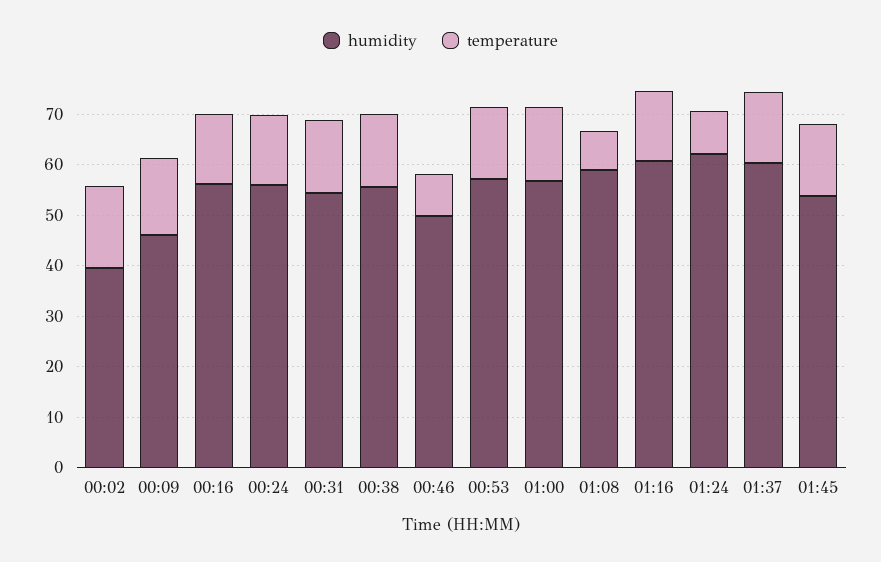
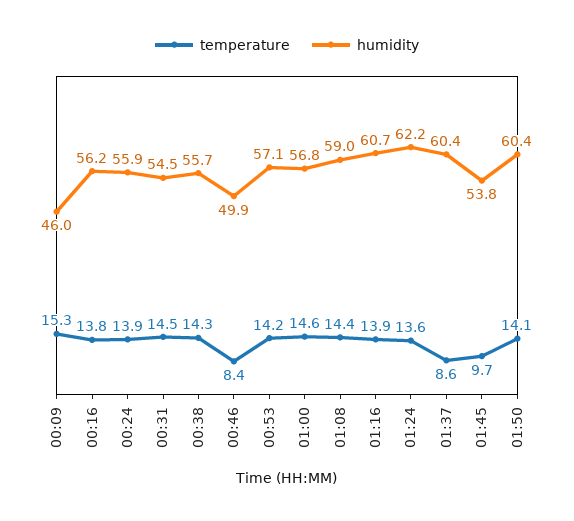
humidity, 00:02: 40 -> none
temperature, 00:02: 16 -> none
temperature, 01:08: 8 -> 14.4
temperature, 01:24: 8 -> 13.6
temperature, 01:37: 14 -> 8.6
temperature, 01:45: 14 -> 9.7
temperature, 01:50: none -> 14.1
humidity, 01:50: none -> 60.4

